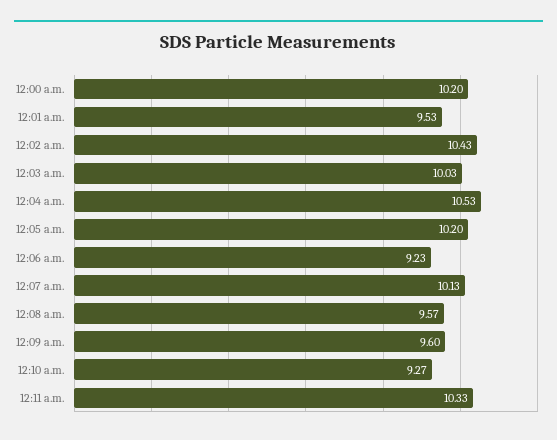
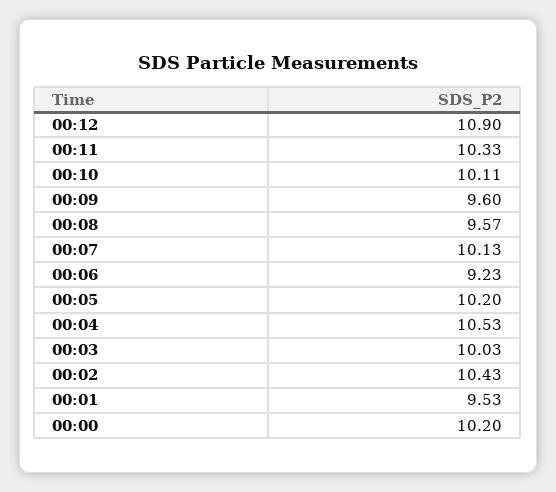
12:10 a.m.: 9.27 -> 10.11
00:12: none -> 10.9

